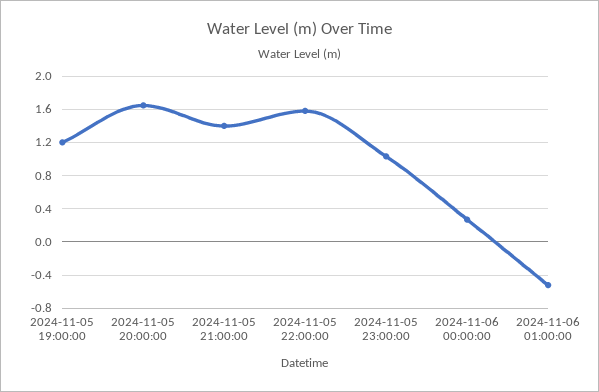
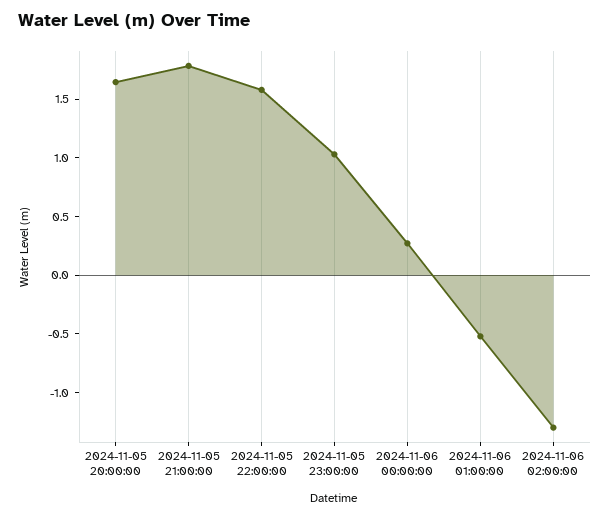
2024-11-05 19:00:00: 1.2 -> none
2024-11-05 21:00:00: 1.4 -> 1.8
2024-11-06 02:00:00: none -> -1.3

